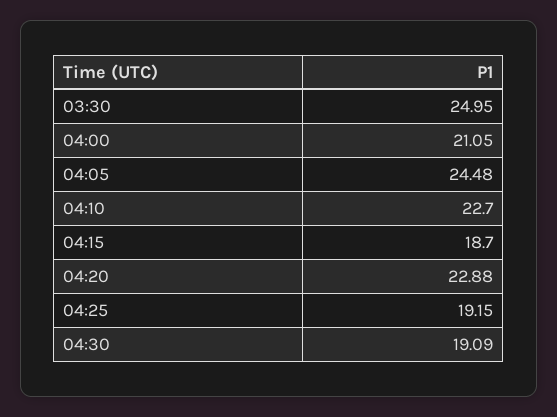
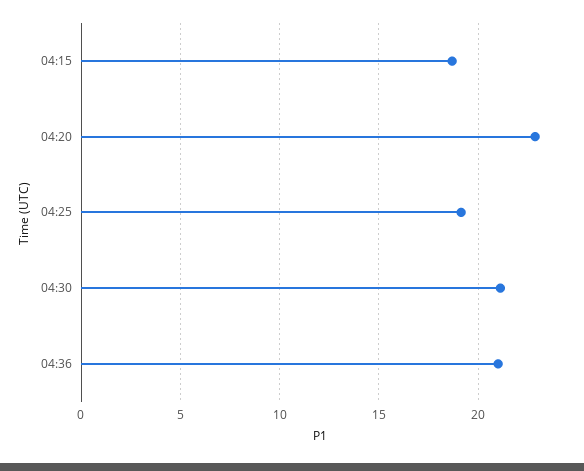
03:30: 24.95 -> none
04:00: 21.05 -> none
04:05: 24.48 -> none
04:10: 22.7 -> none
04:30: 19.09 -> 21
04:36: none -> 21

